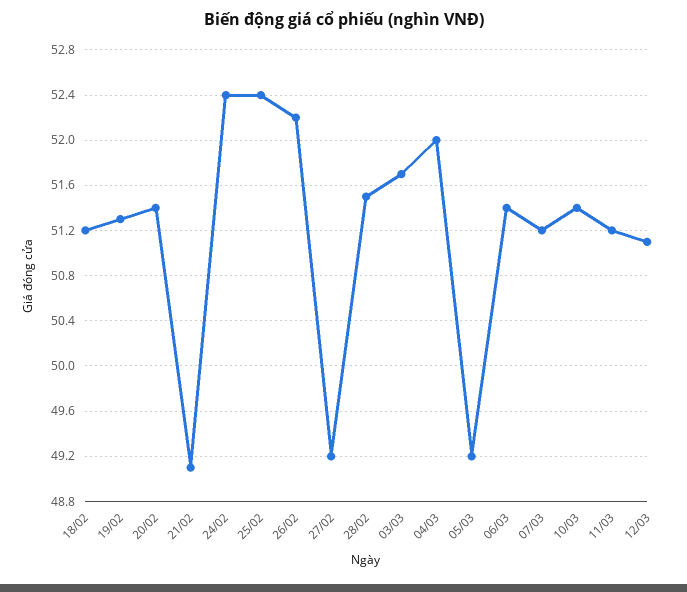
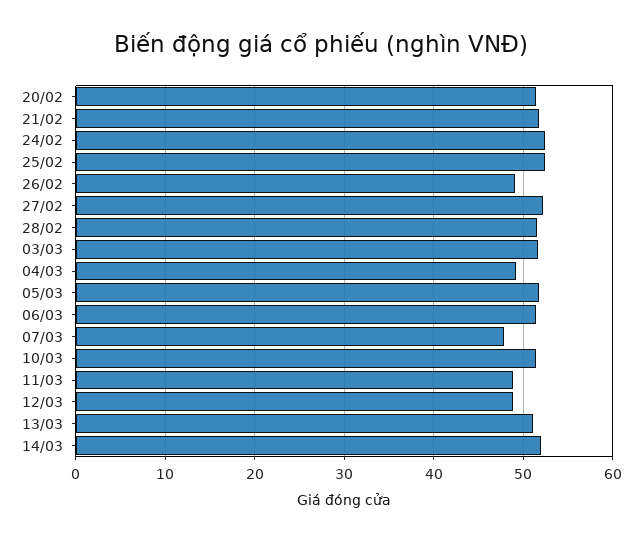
18/02: 51.2 -> none
19/02: 51.3 -> none
21/02: 49.1 -> 52
26/02: 52.2 -> 49
27/02: 49.2 -> 52
04/03: 52 -> 49
05/03: 49.2 -> 52
07/03: 51.2 -> 48
11/03: 51.2 -> 49
12/03: 51.1 -> 49
13/03: none -> 51
14/03: none -> 52

